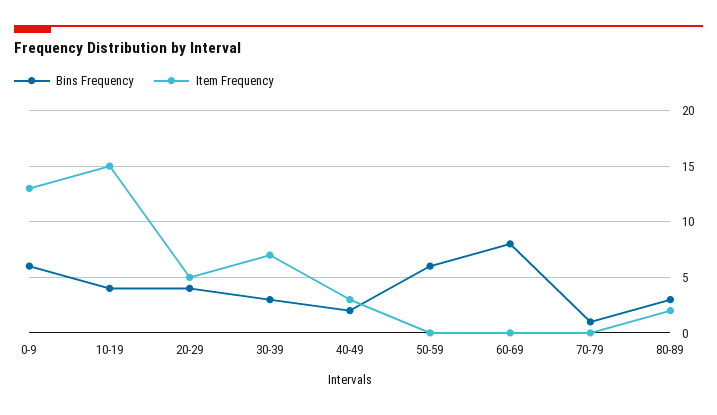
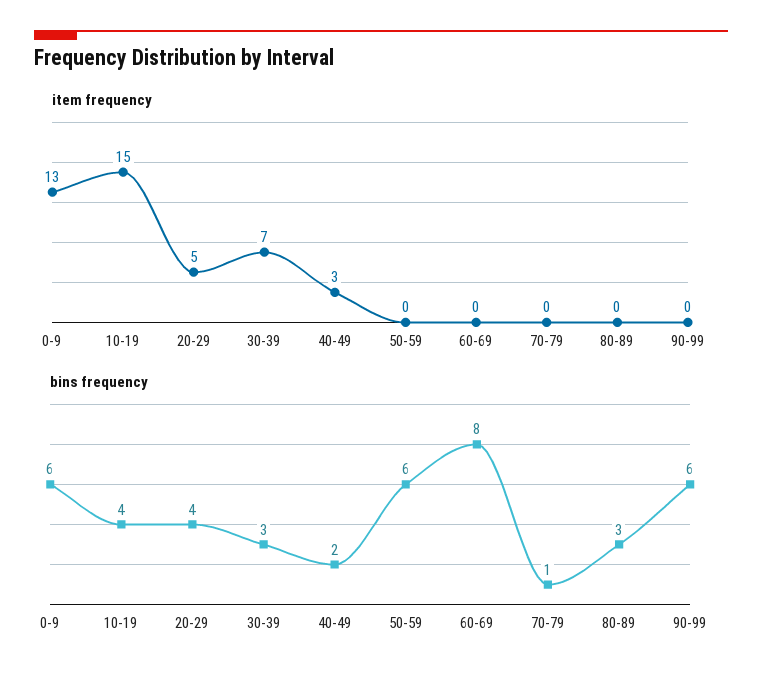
Item Frequency, 80-89: 2 -> 0
Item Frequency, 90-99: none -> 0
Bins Frequency, 90-99: none -> 6

